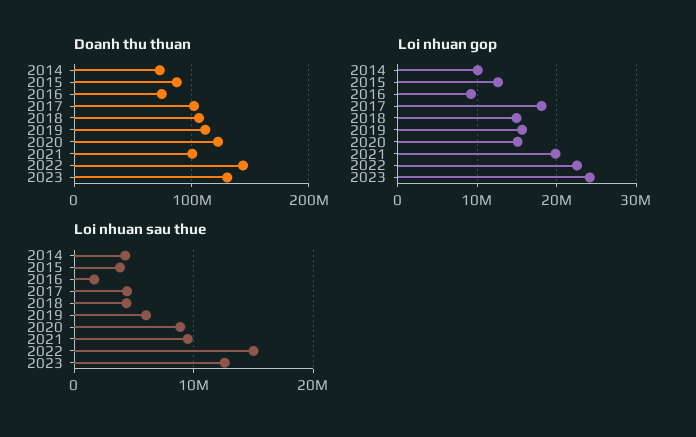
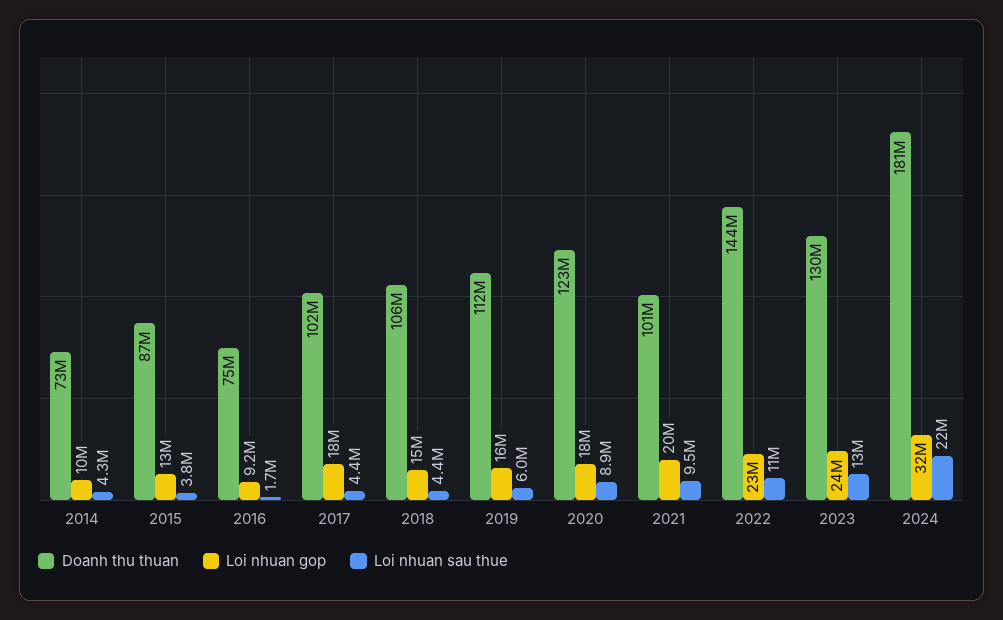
Loi nhuan gop, 2020: 15000000 -> 18000000
Loi nhuan sau thue, 2022: 15000000 -> 11000000
Doanh thu thuan, 2024: none -> 181000000
Loi nhuan gop, 2024: none -> 32000000
Loi nhuan sau thue, 2024: none -> 22000000

